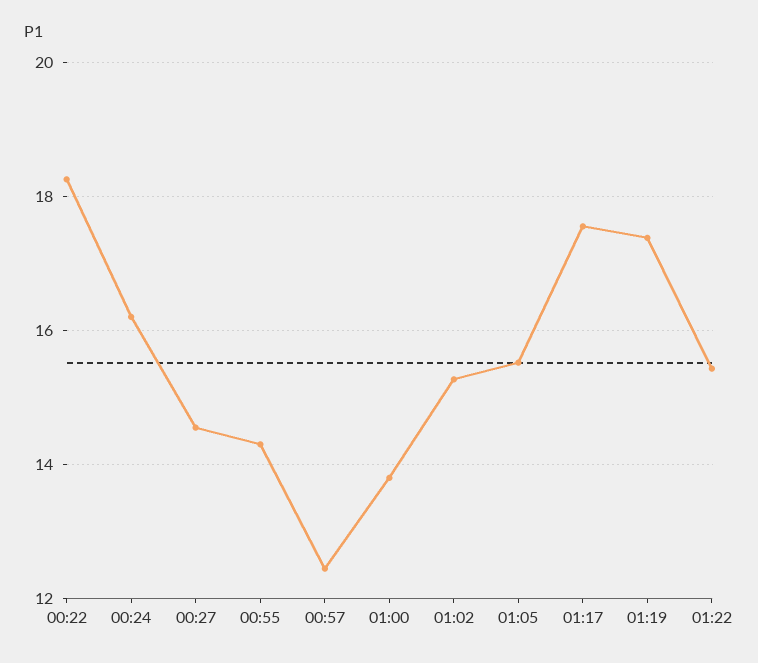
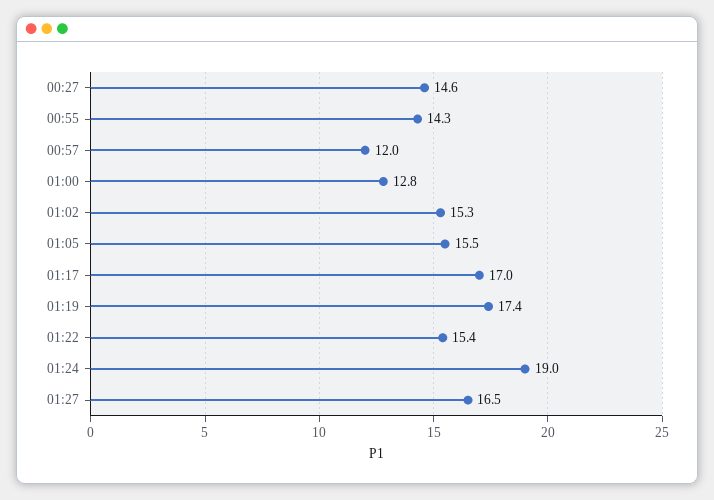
00:22: 18.2 -> none
00:24: 16.2 -> none
00:57: 12.4 -> 12
01:00: 13.8 -> 12.8
01:17: 17.6 -> 17
01:24: none -> 19
01:27: none -> 16.5

